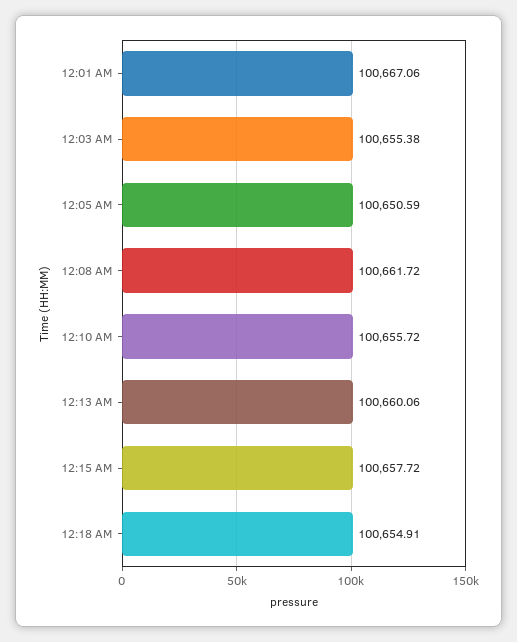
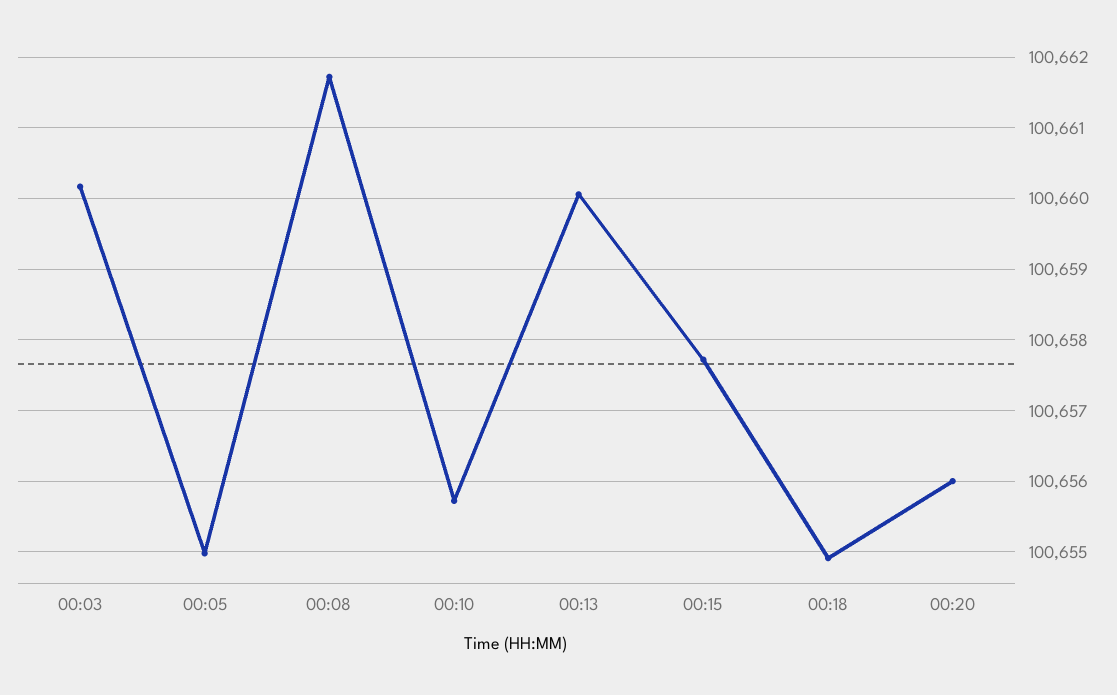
12:01 AM: 100667.06 -> none
12:03 AM: 100655.38 -> 100660.2
12:05 AM: 100650.59 -> 100655
00:20: none -> 100656

